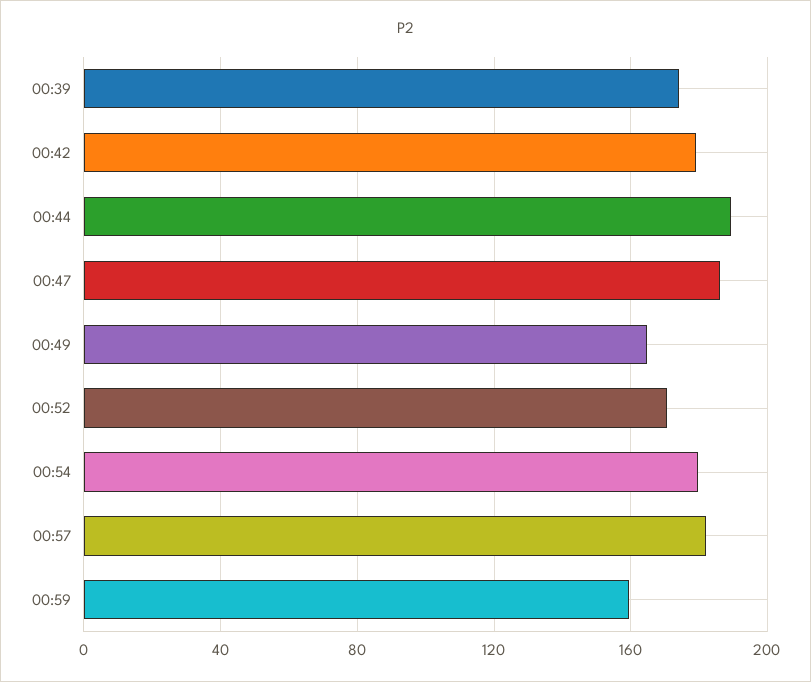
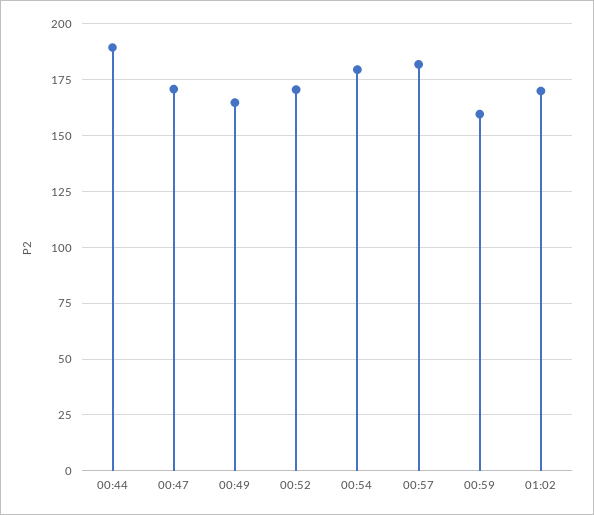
00:39: 175 -> none
00:42: 180 -> none
00:47: 185 -> 170
01:02: none -> 170

